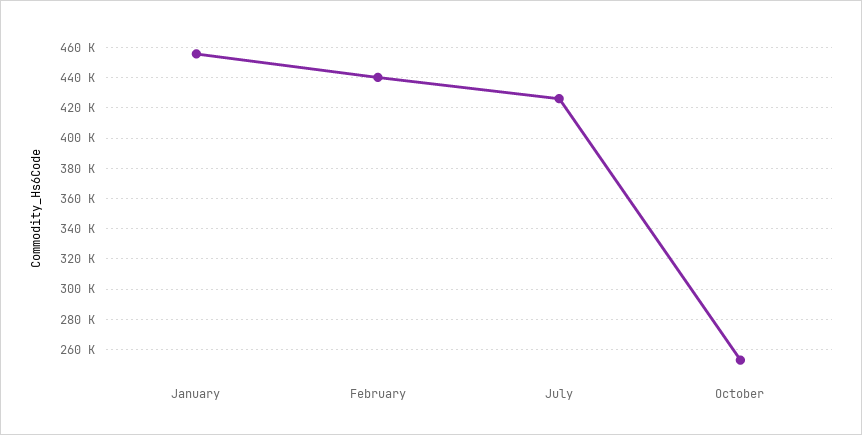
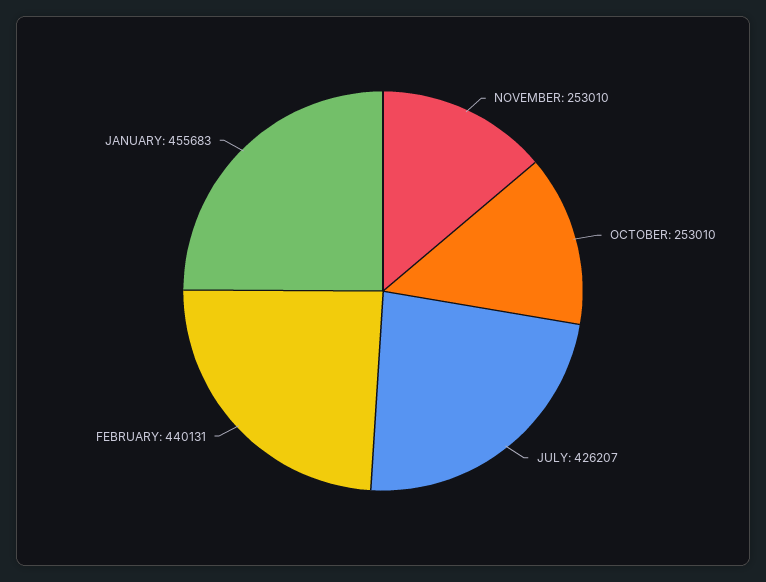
NOVEMBER: none -> 253010

